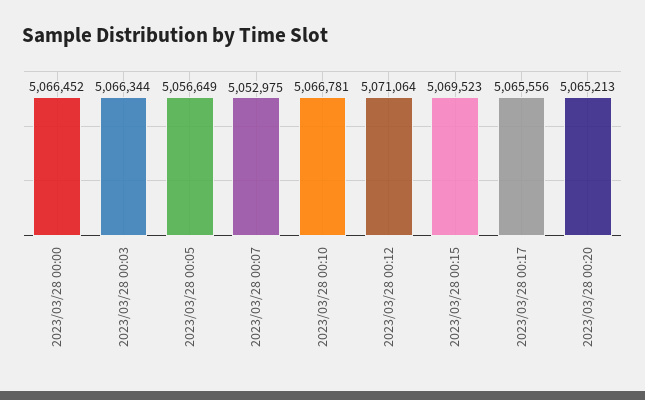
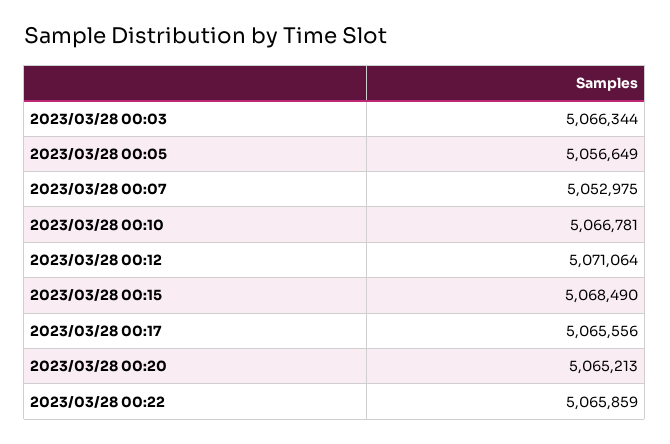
2023/03/28 00:00: 5066452 -> none
2023/03/28 00:15: 5069523 -> 5068490
2023/03/28 00:22: none -> 5065859

